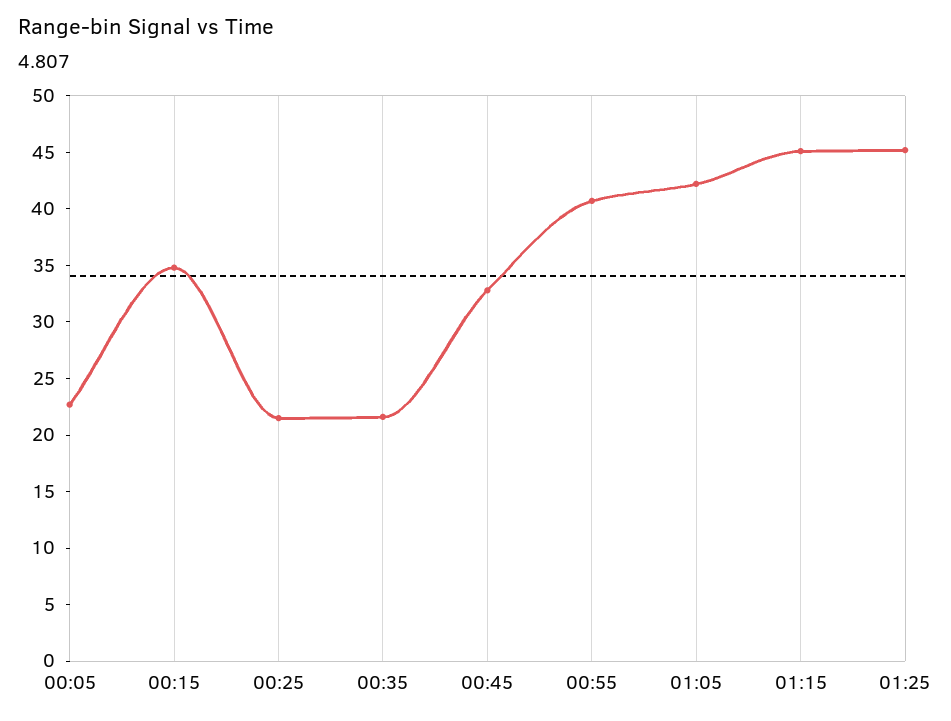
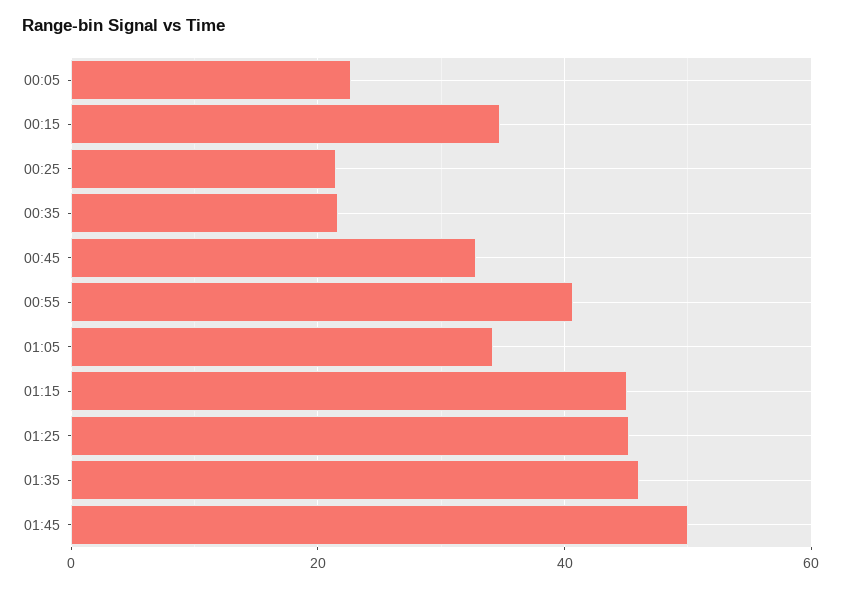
01:05: 42 -> 34
01:35: none -> 46
01:45: none -> 50

